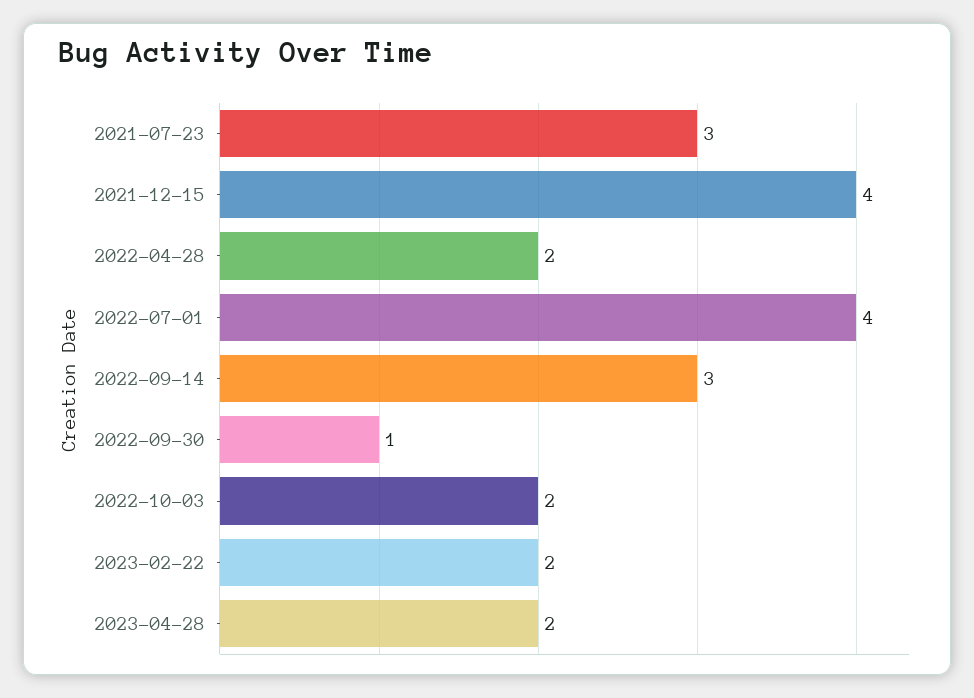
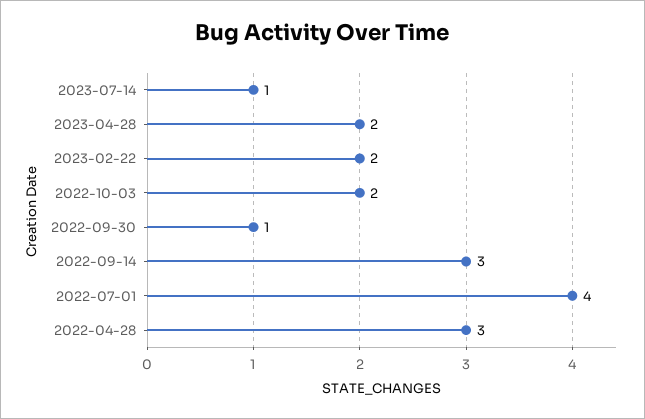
2021-07-23: 3 -> none
2021-12-15: 4 -> none
2022-04-28: 2 -> 3
2023-07-14: none -> 1

